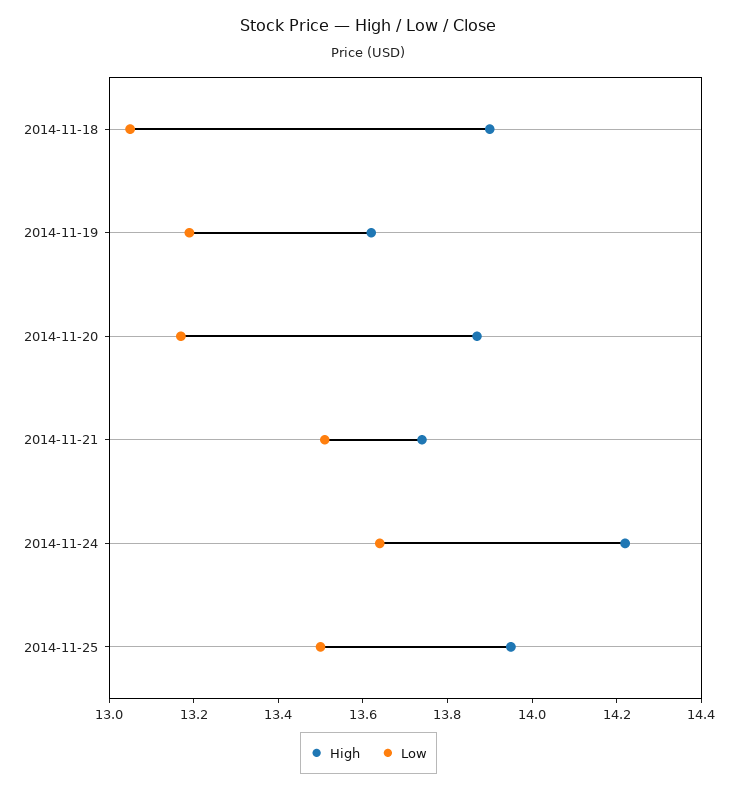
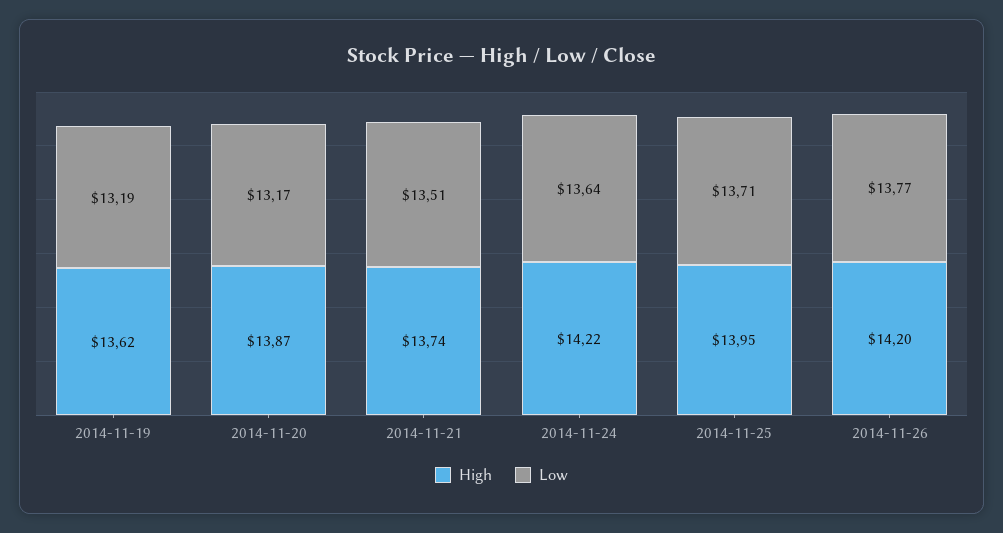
High, 2014-11-18: 13.9 -> none
Low, 2014-11-18: 13.05 -> none
Low, 2014-11-25: 13.5 -> 13.71
High, 2014-11-26: none -> 14.2
Low, 2014-11-26: none -> 13.77

